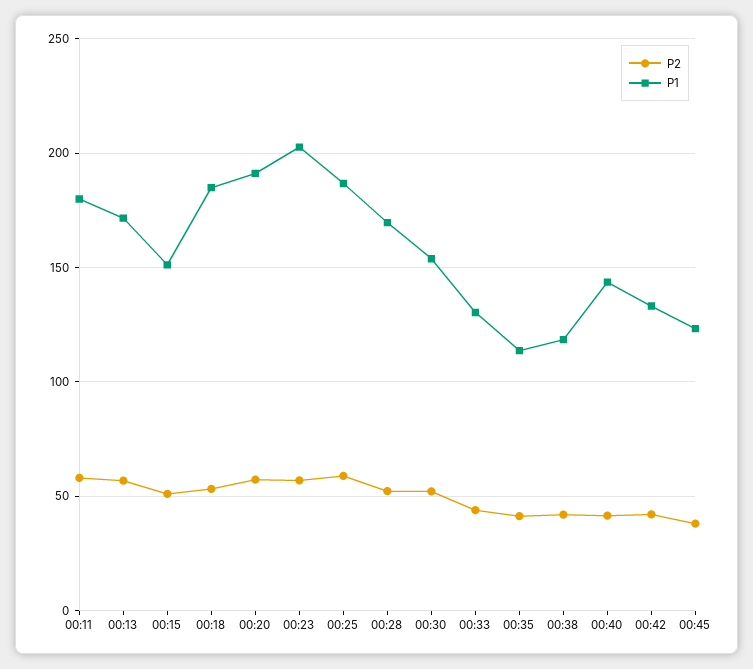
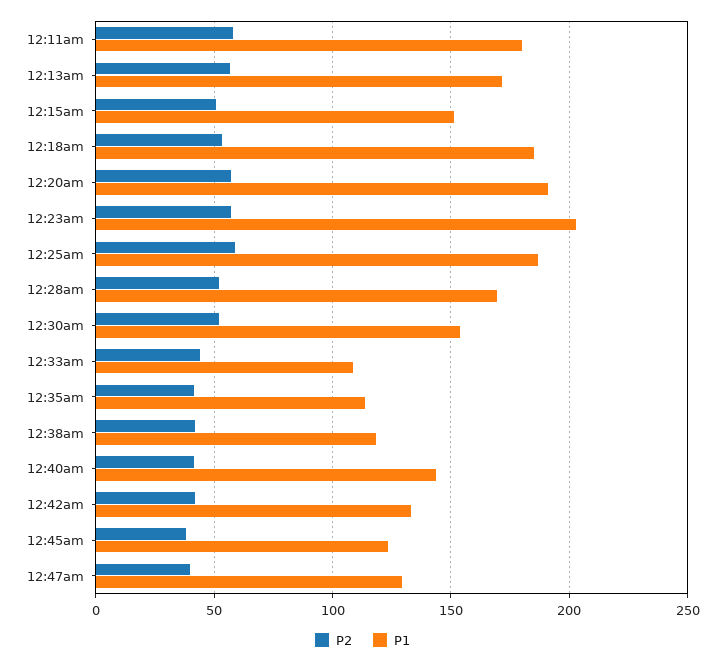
P1, 00:33: 130 -> 110
P2, 12:47am: none -> 40
P1, 12:47am: none -> 130

